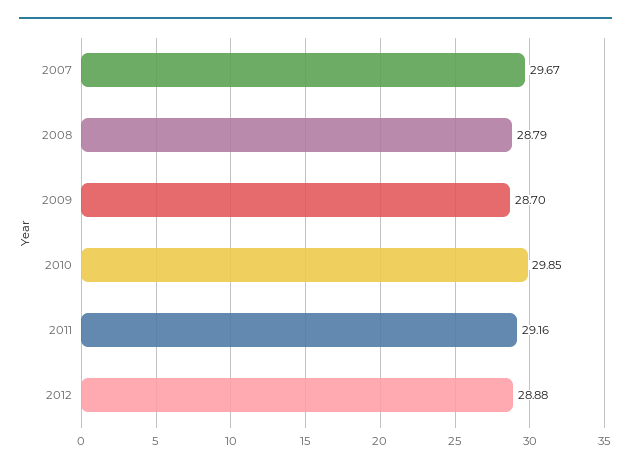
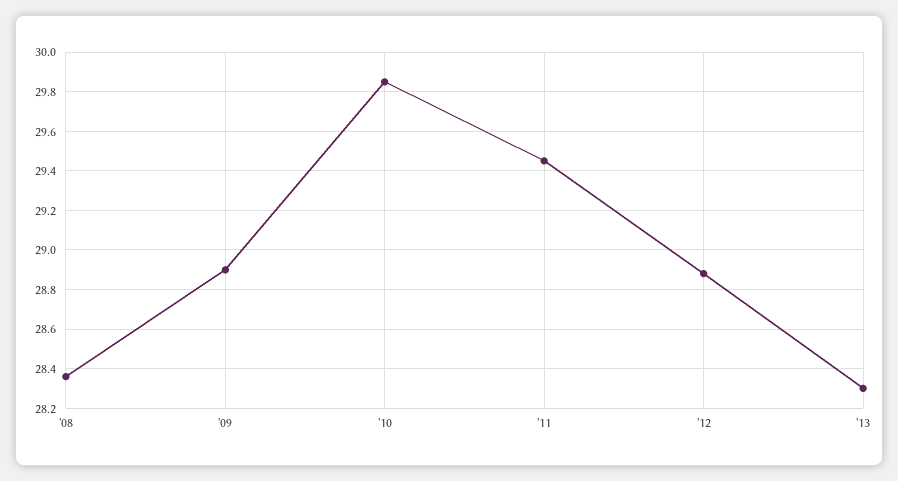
2007: 29.67 -> none
2008: 28.79 -> 28.35
2009: 28.7 -> 28.9
2011: 29.16 -> 29.45
'13: none -> 28.3

